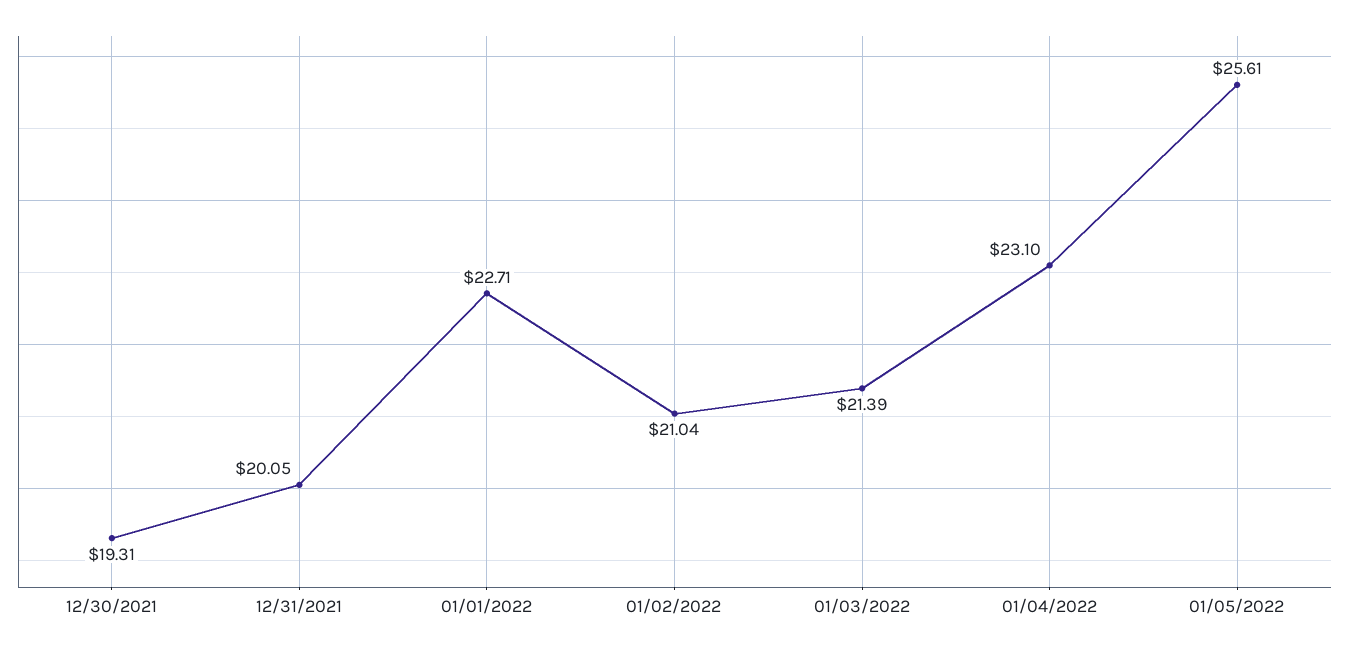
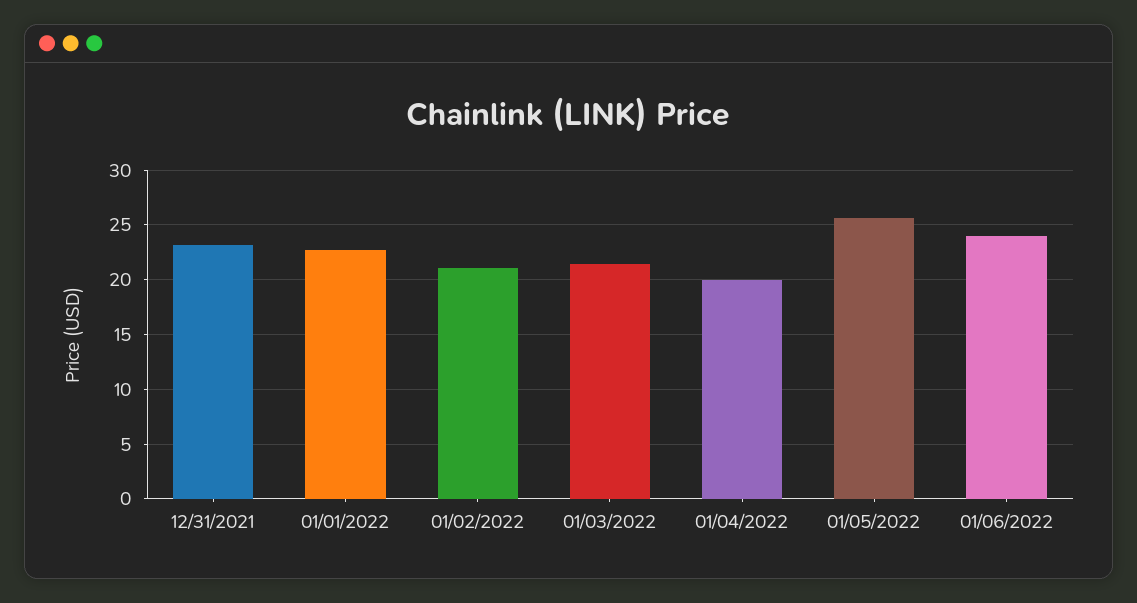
12/30/2021: 19.31 -> none
12/31/2021: 20.05 -> 23
01/04/2022: 23.1 -> 20
01/06/2022: none -> 24

